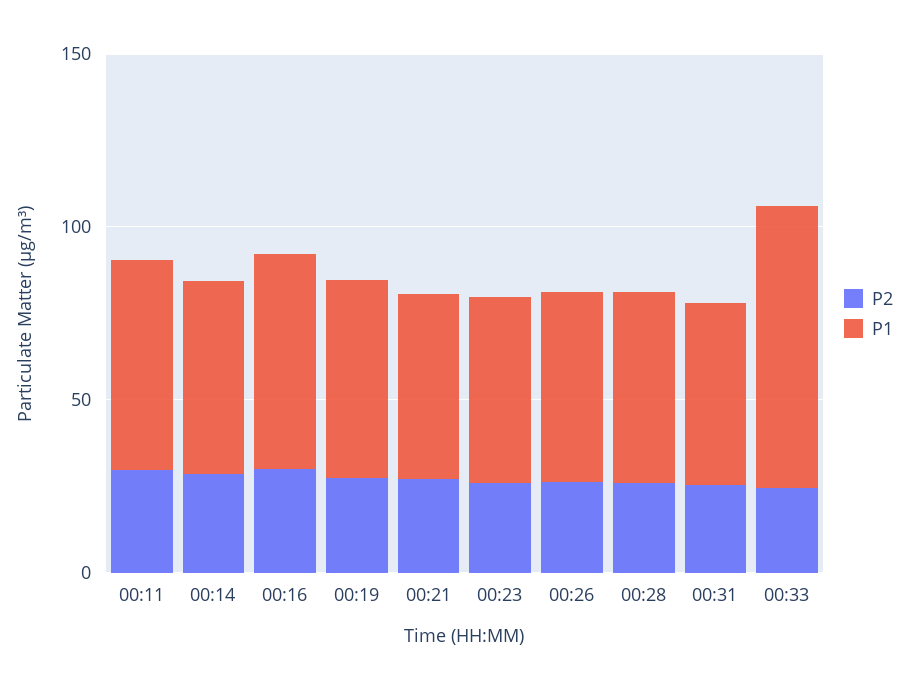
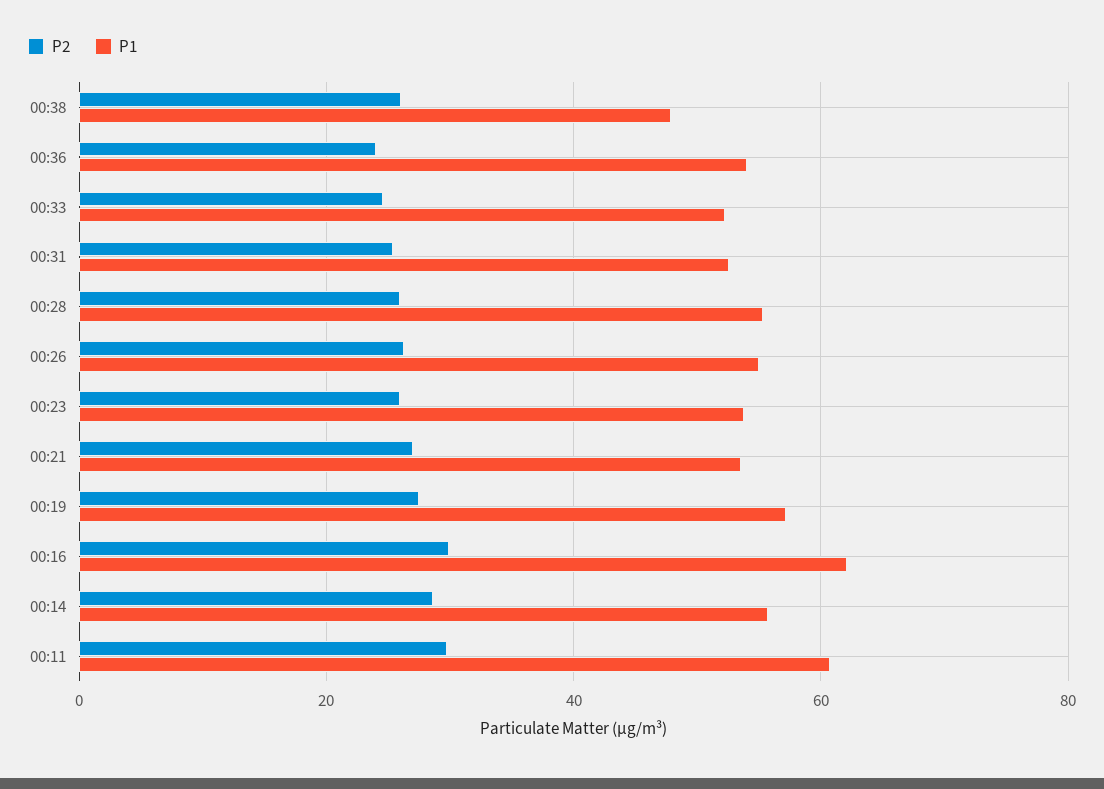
P1, 00:33: 80 -> 52
P2, 00:38: none -> 26
P1, 00:38: none -> 48
P2, 00:36: none -> 24
P1, 00:36: none -> 54

